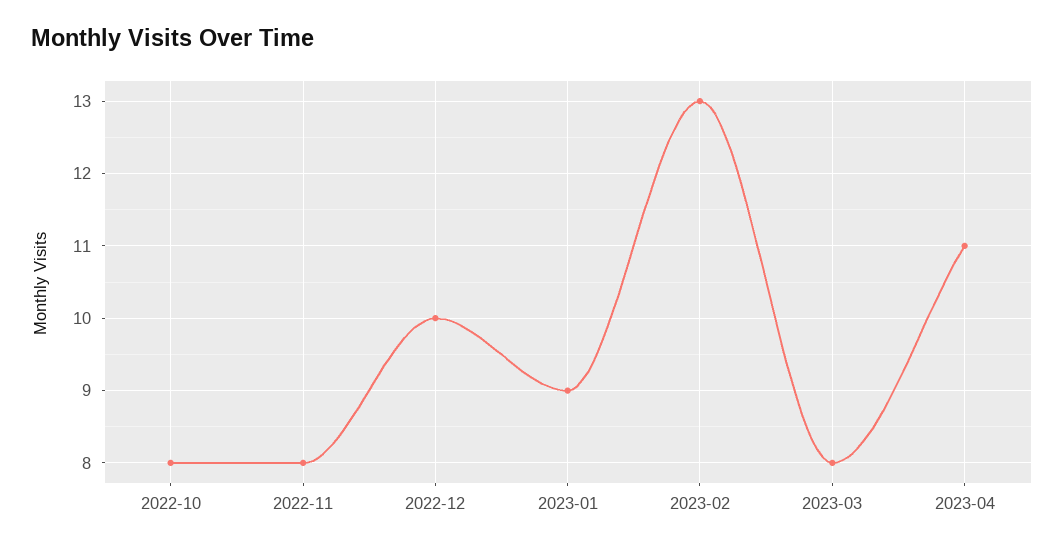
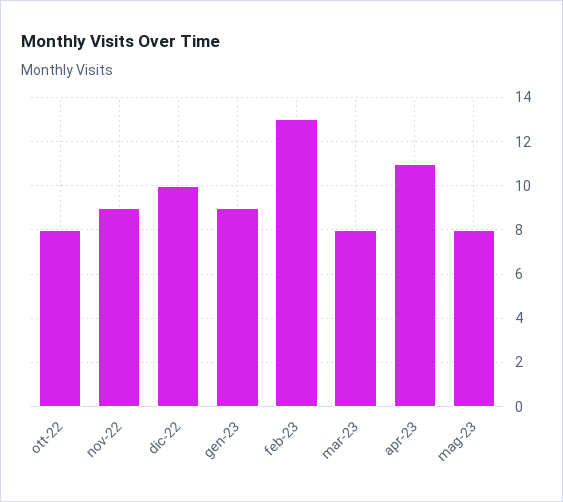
2022-11: 8 -> 9
mag-23: none -> 8

